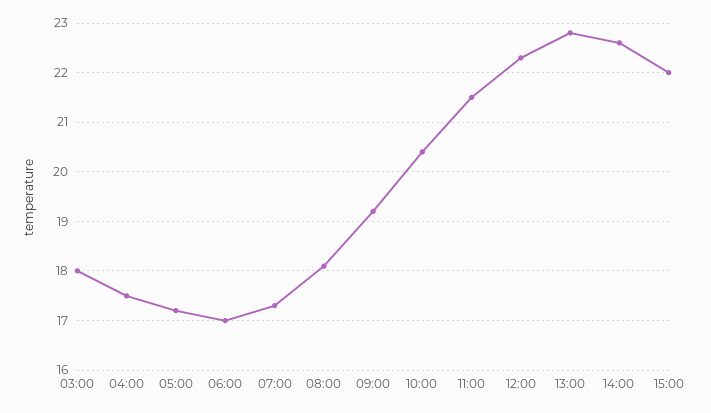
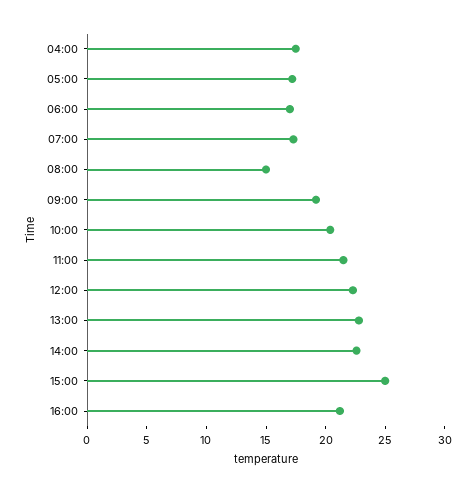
03:00: 18 -> none
08:00: 18 -> 15
15:00: 22 -> 25
16:00: none -> 21

